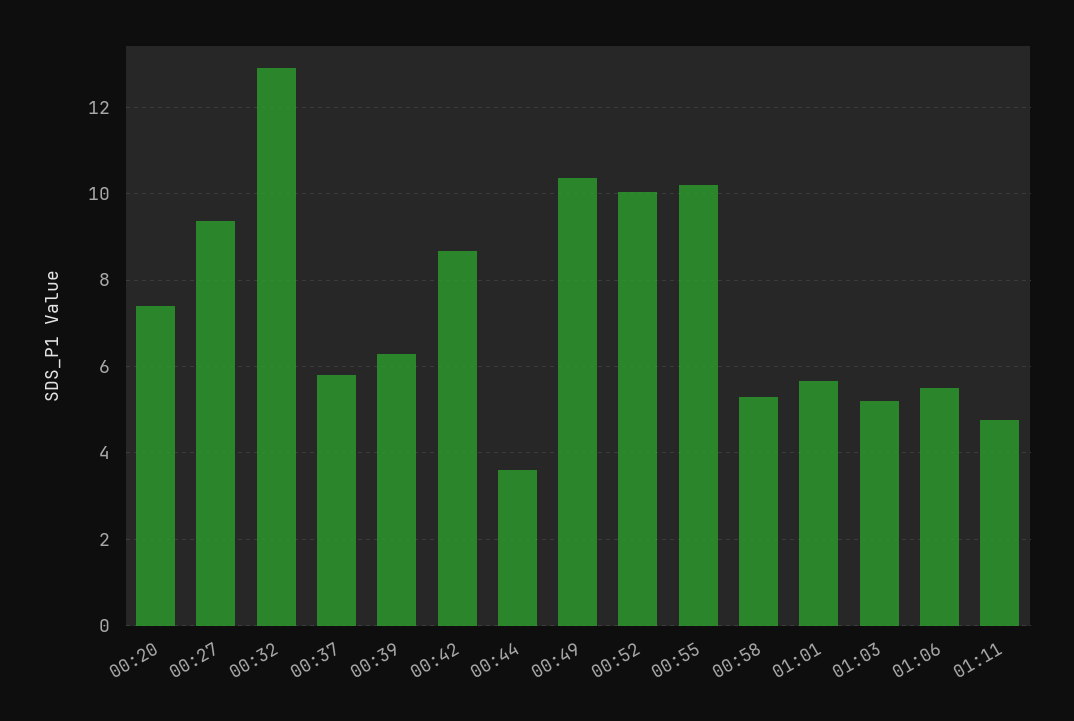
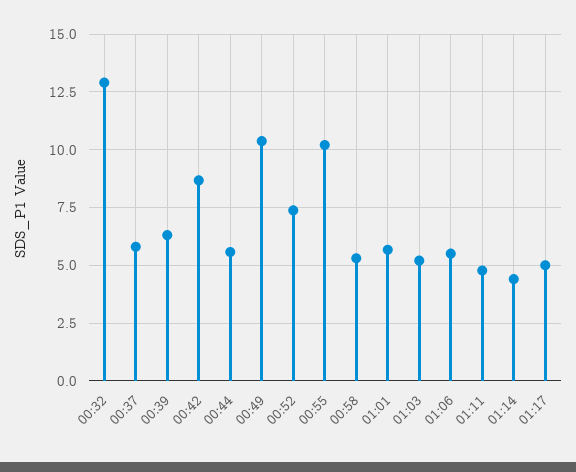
00:20: 7.4 -> none
00:27: 9.4 -> none
00:44: 3.6 -> 5.5
00:52: 10 -> 7.5
01:14: none -> 4.5
01:17: none -> 5

